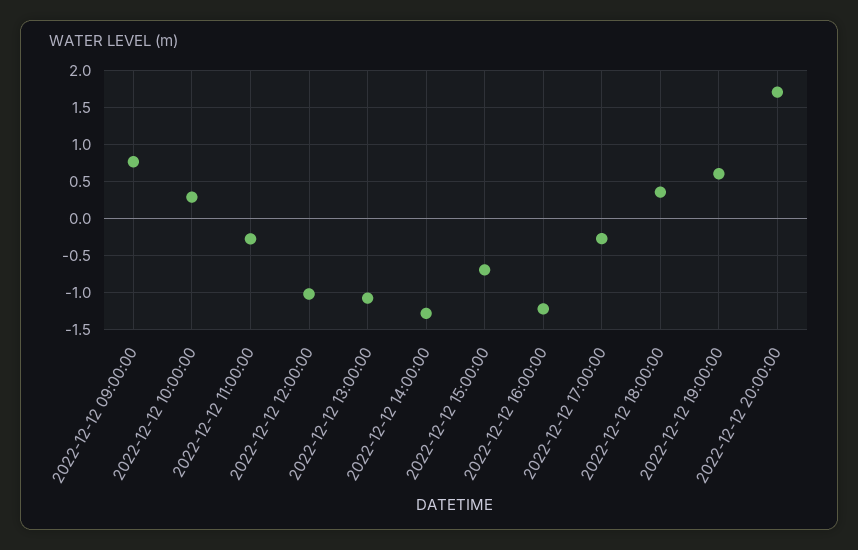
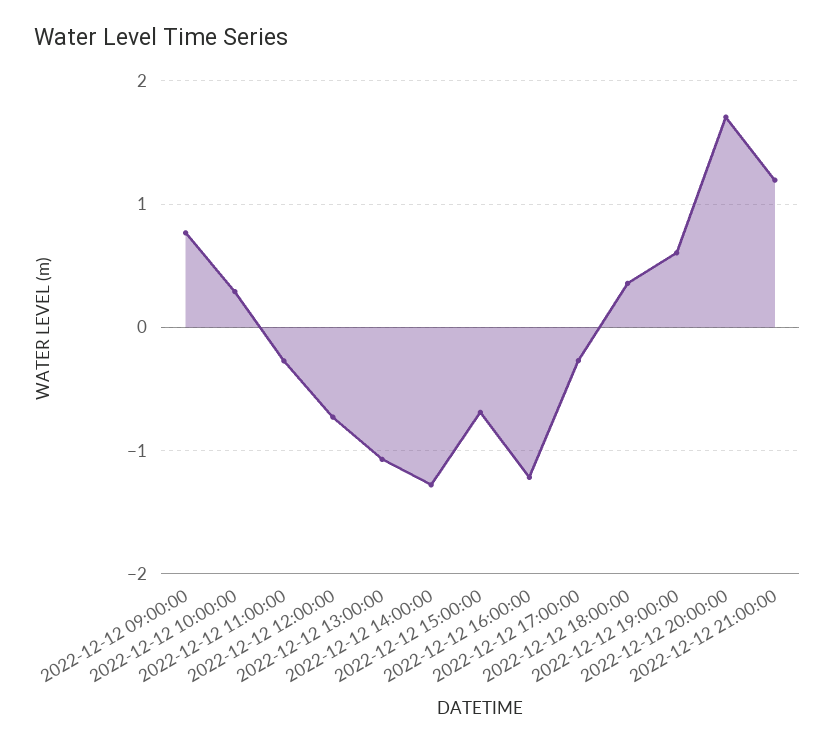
2022-12-12 12:00:00: -1 -> -0.7
2022-12-12 21:00:00: none -> 1.2

